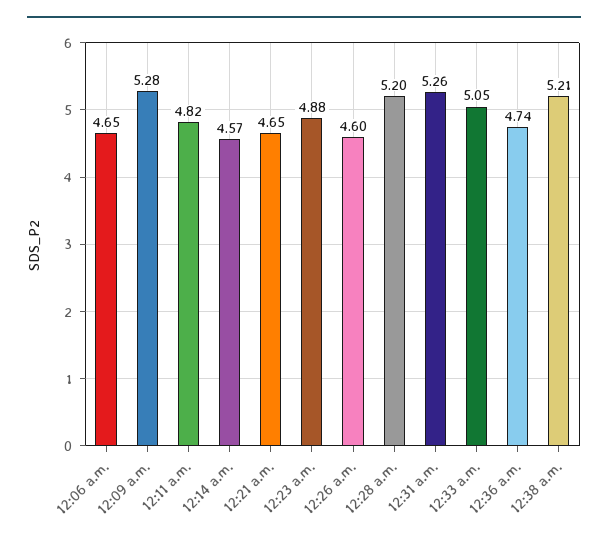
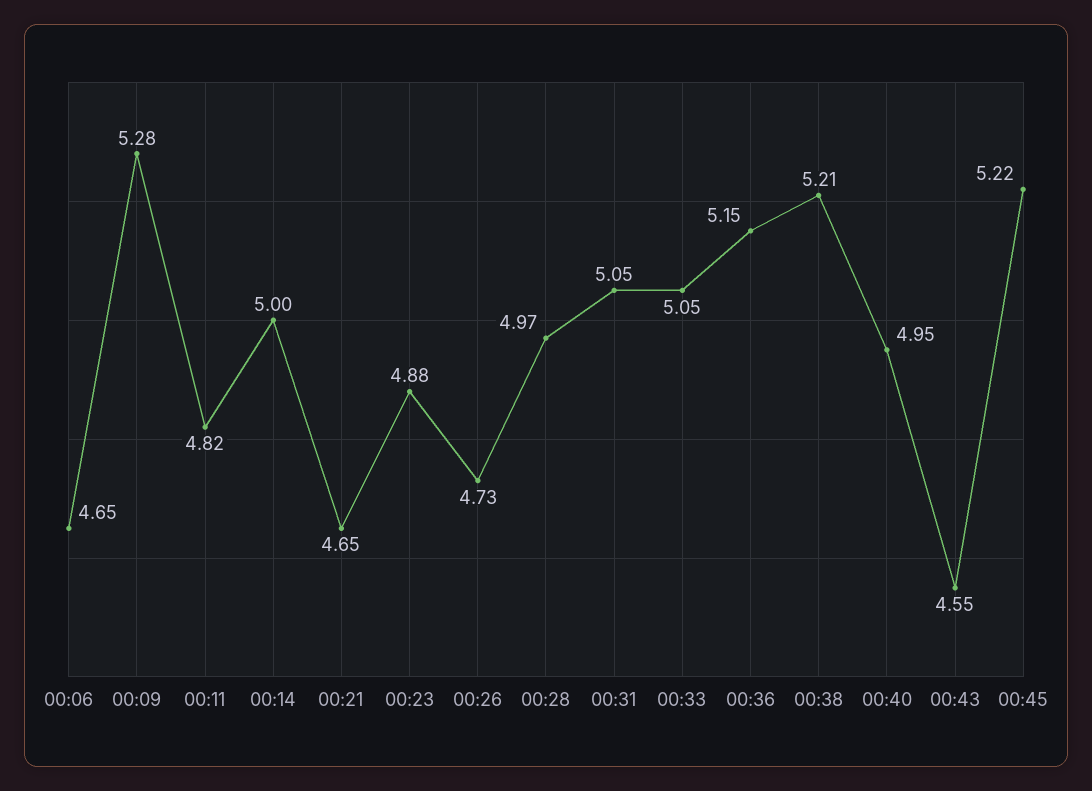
12:14 a.m.: 4.57 -> 5
12:26 a.m.: 4.6 -> 4.73
12:28 a.m.: 5.2 -> 4.97
12:31 a.m.: 5.26 -> 5.05
12:36 a.m.: 4.74 -> 5.15
00:40: none -> 4.95
00:43: none -> 4.55
00:45: none -> 5.22

